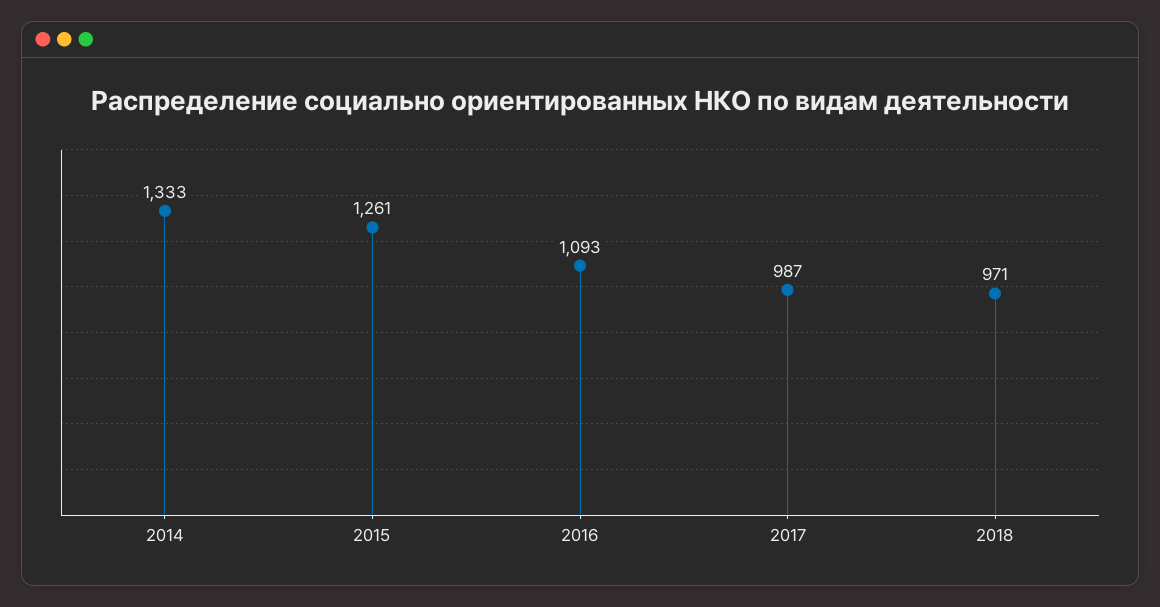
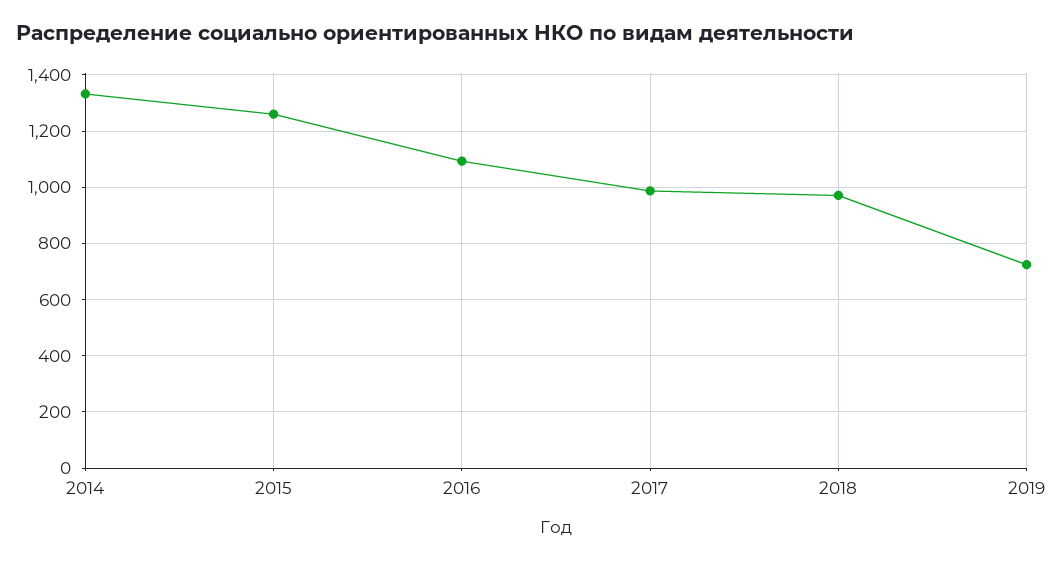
2019: none -> 725

